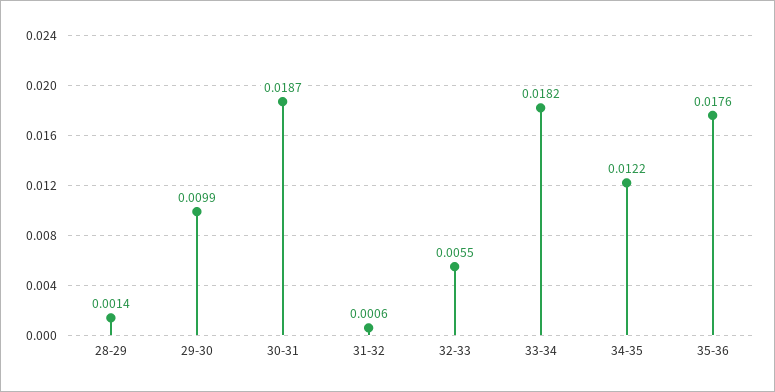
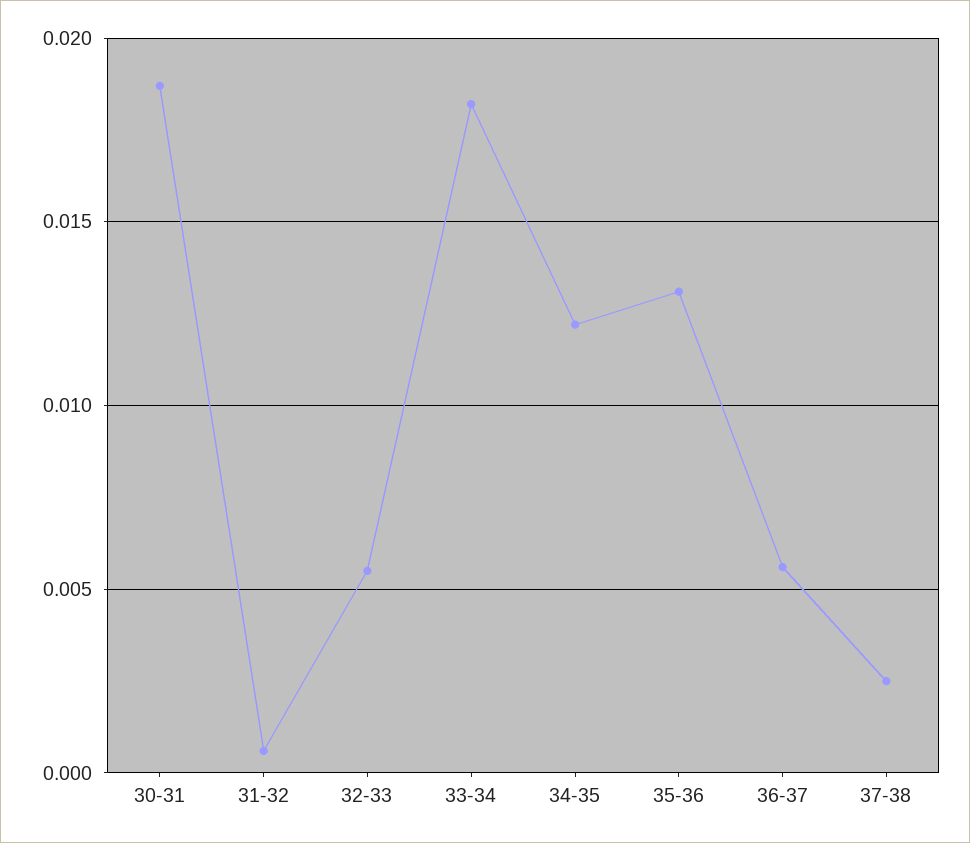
28-29: 0.0014 -> none
29-30: 0.0099 -> none
35-36: 0.0176 -> 0.013
36-37: none -> 0.0055
37-38: none -> 0.0025

